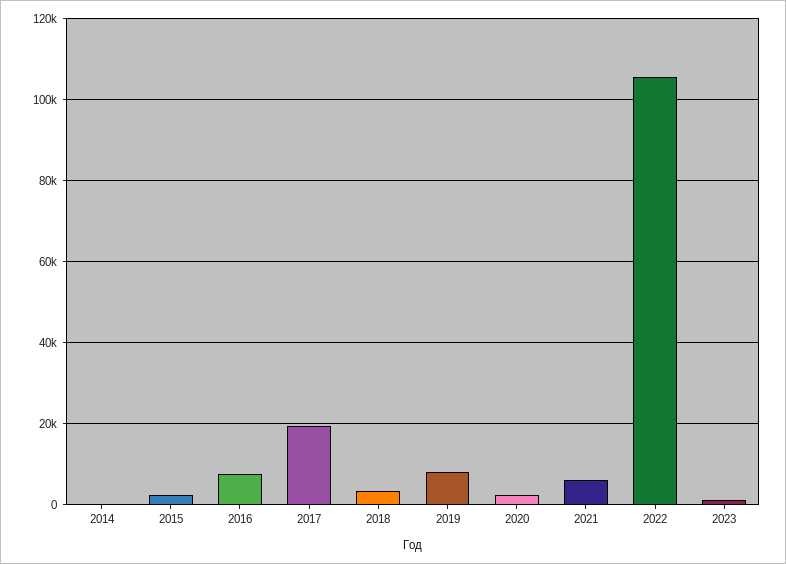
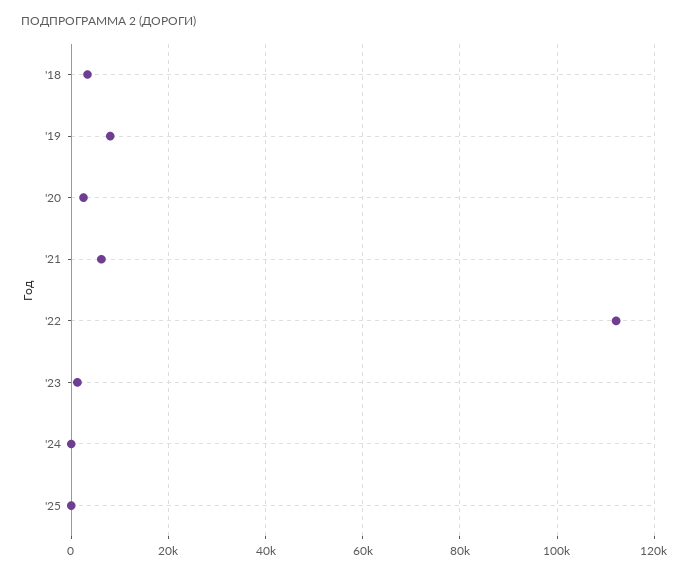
2014: 0 -> none
2015: 2000 -> none
2016: 8000 -> none
2017: 20000 -> none
2022: 106000 -> 112000
'24: none -> 0
'25: none -> 0

